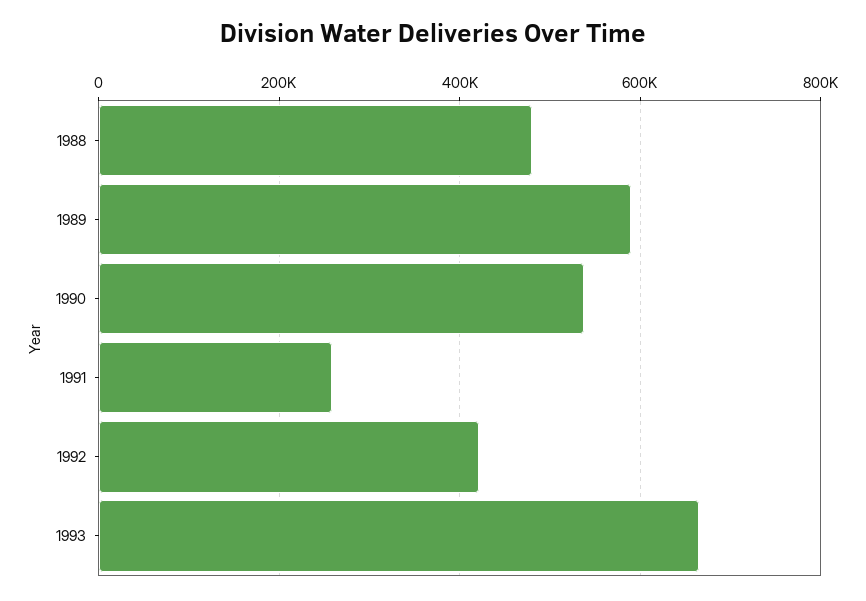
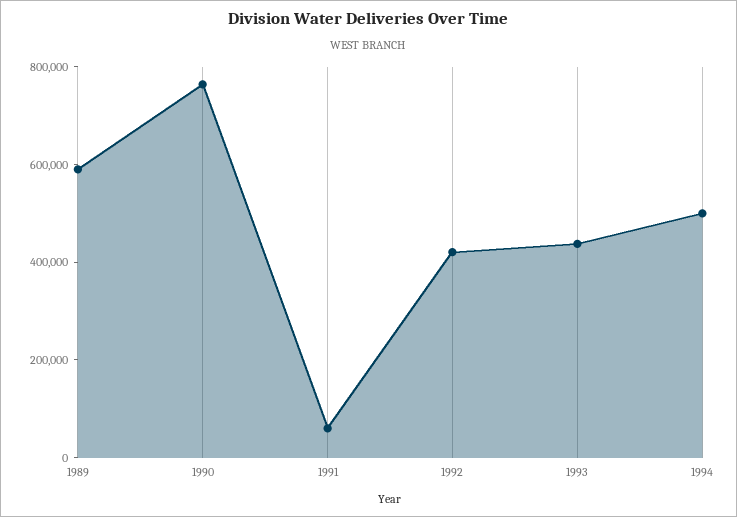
1988: 480000 -> none
1990: 540000 -> 750000
1991: 260000 -> 50000
1993: 660000 -> 450000
1994: none -> 500000

